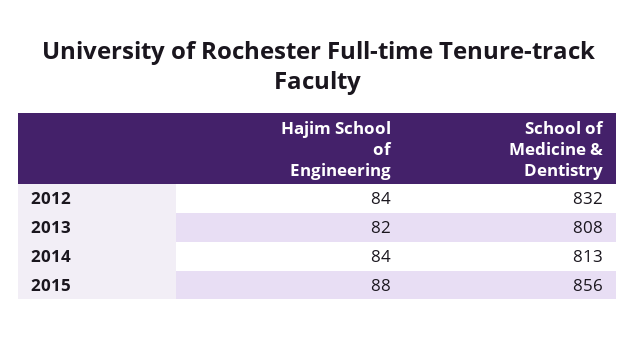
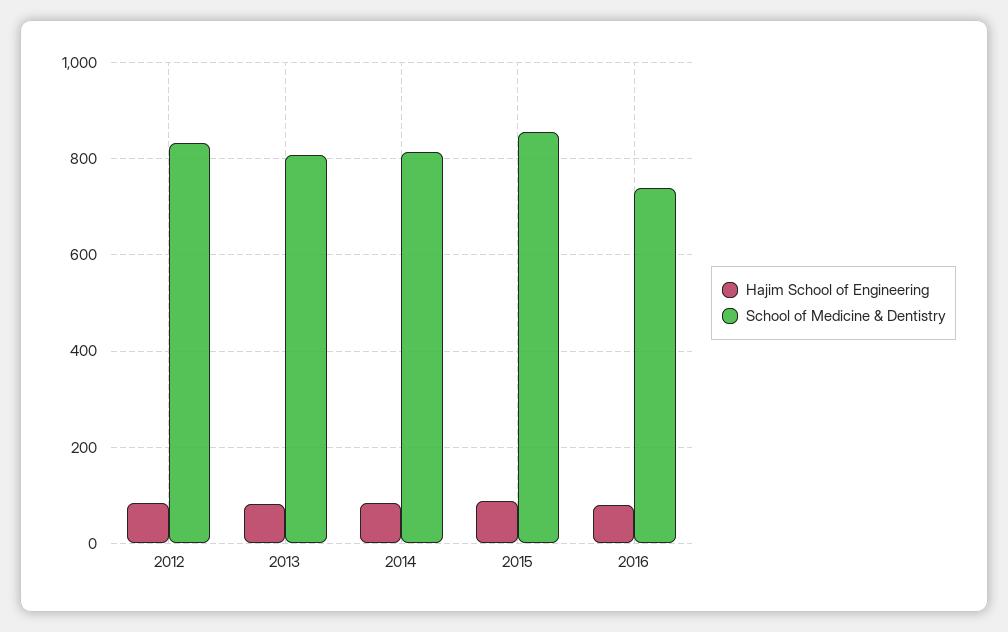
Hajim School of Engineering, 2016: none -> 80
School of Medicine & Dentistry, 2016: none -> 740

